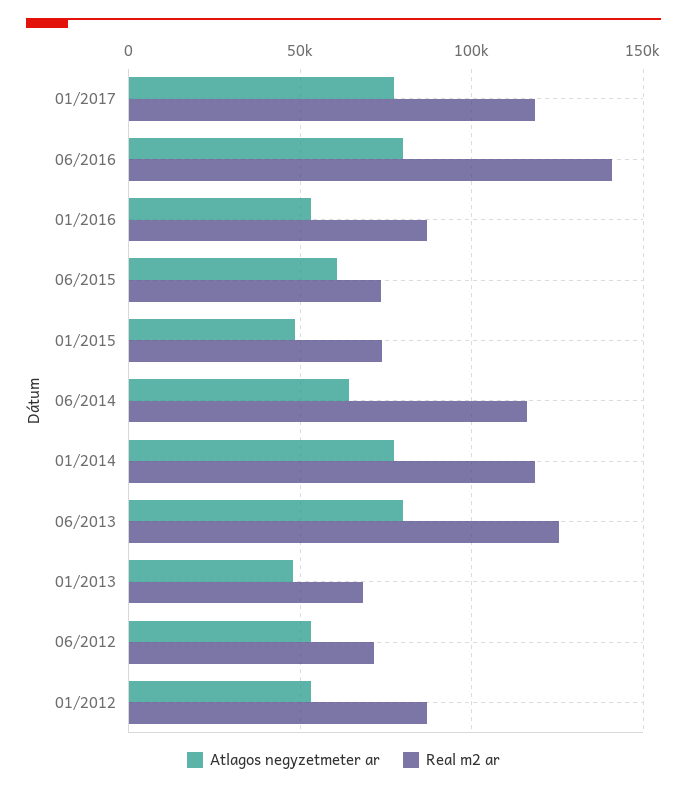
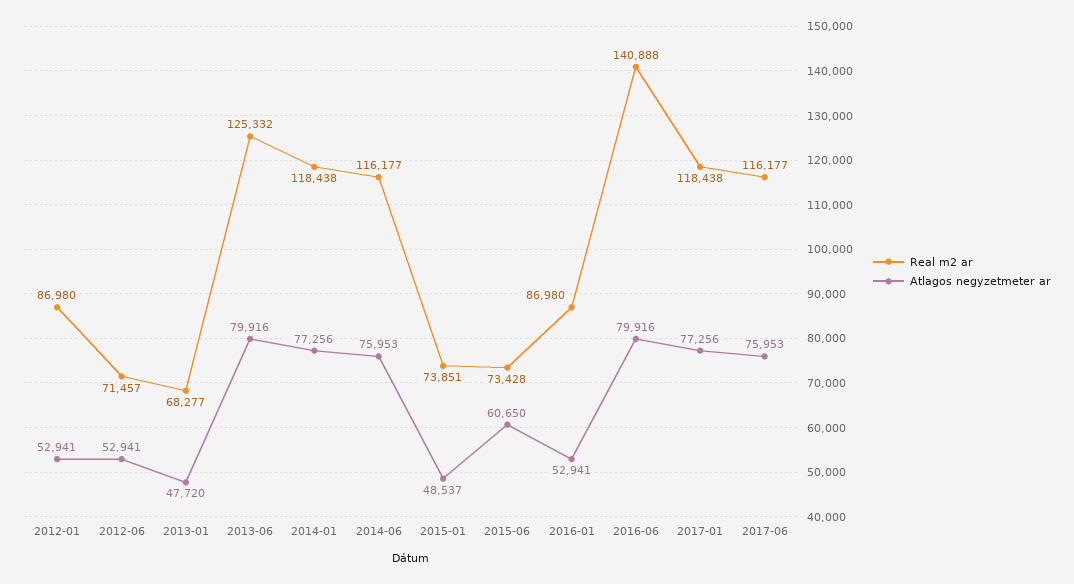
Atlagos negyzetmeter ar, 06/2014: 65000 -> 75953
Real m2 ar, 2017-06: none -> 116177
Atlagos negyzetmeter ar, 2017-06: none -> 75953

